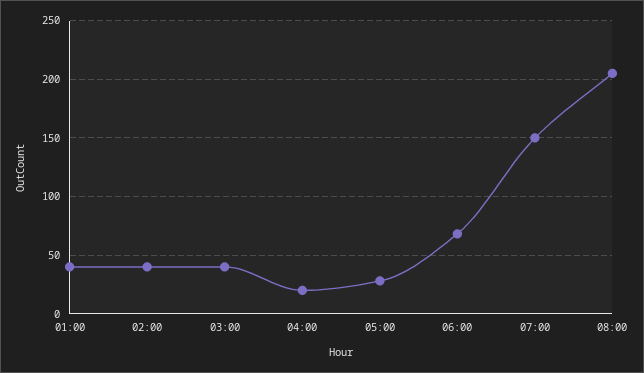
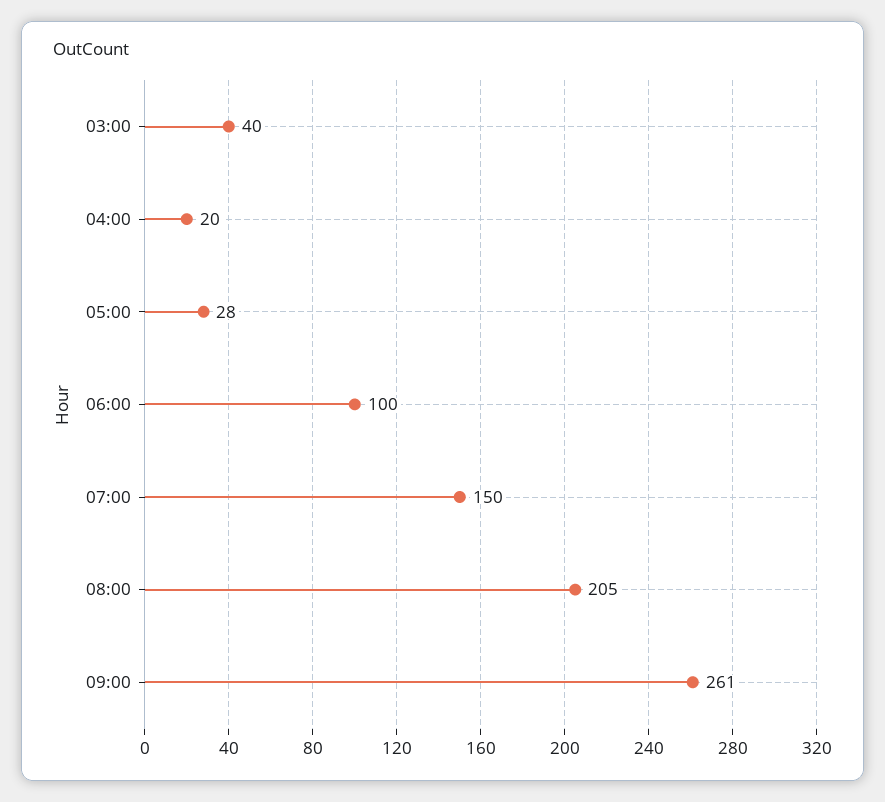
01:00: 40 -> none
02:00: 40 -> none
06:00: 70 -> 100
09:00: none -> 261

